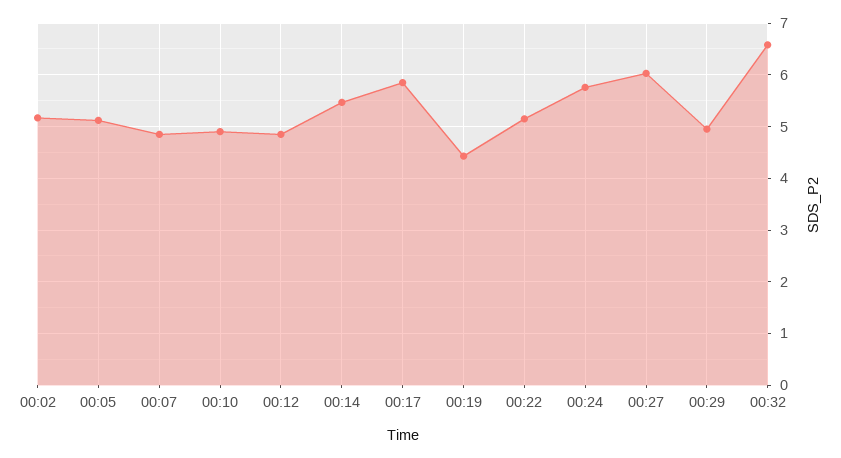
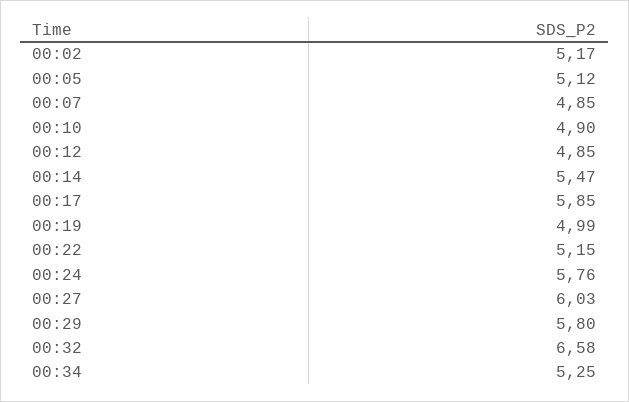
00:19: 4.4 -> 4.99
00:29: 5 -> 5.8
00:34: none -> 5.25

